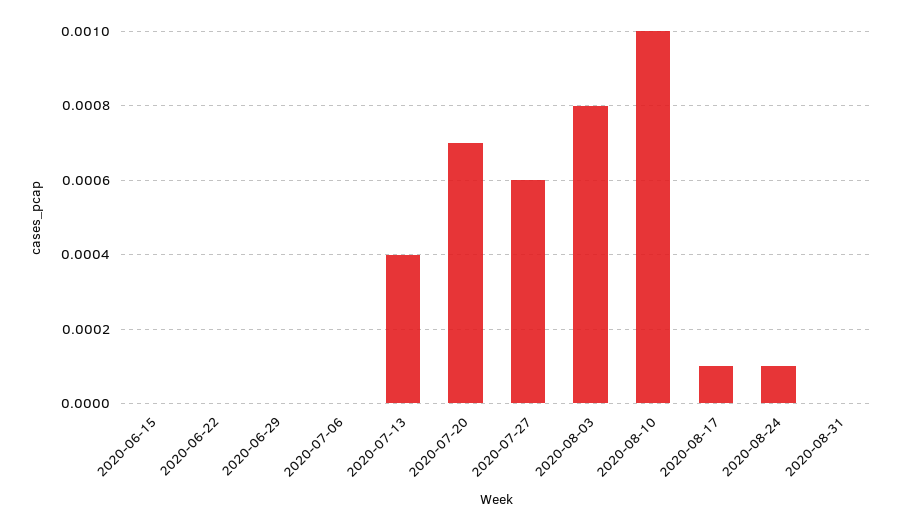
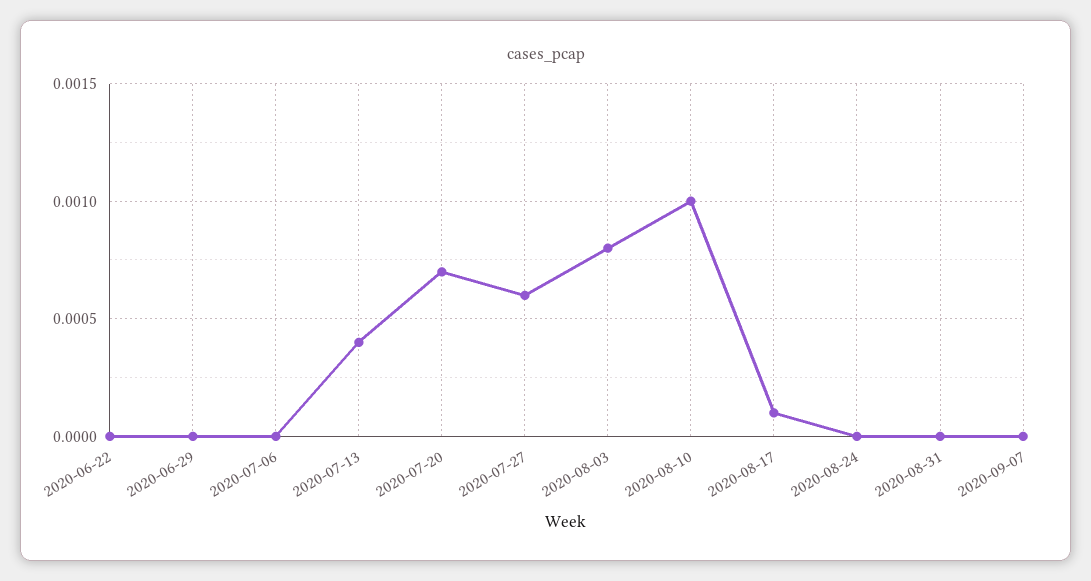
2020-06-15: 0 -> none
2020-08-24: 0.0001 -> 0
2020-09-07: none -> 0

